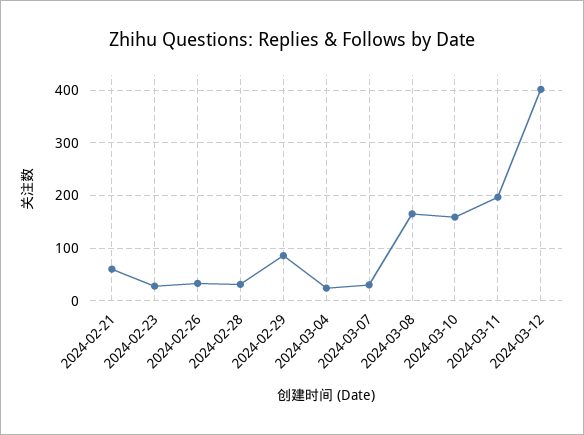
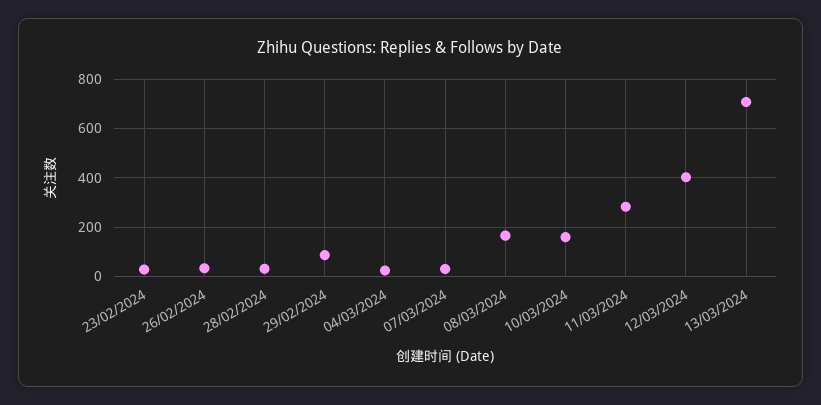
2024-02-21: 60 -> none
2024-03-11: 200 -> 275
13/03/2024: none -> 700

